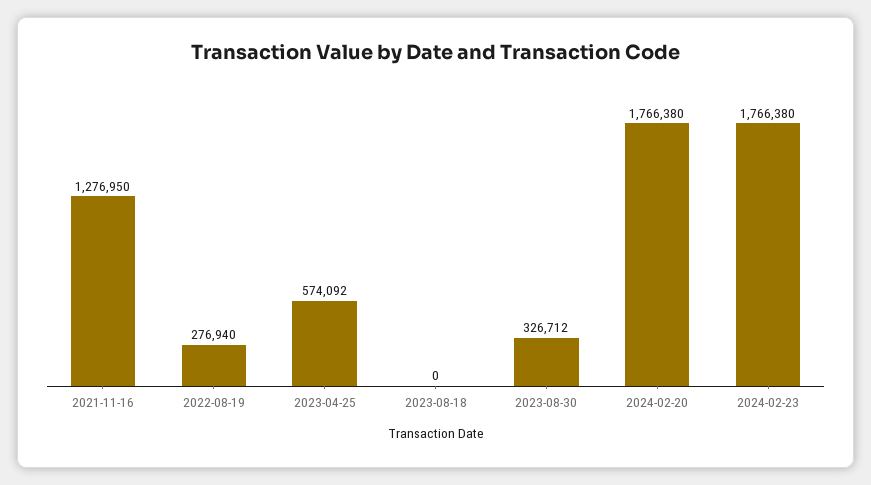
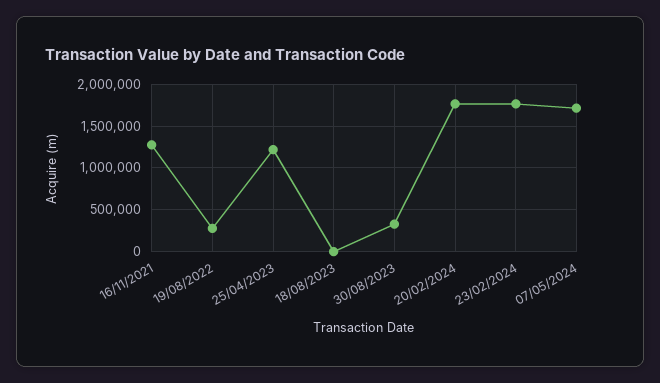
2023-04-25: 574092 -> 1200000
07/05/2024: none -> 1700000

